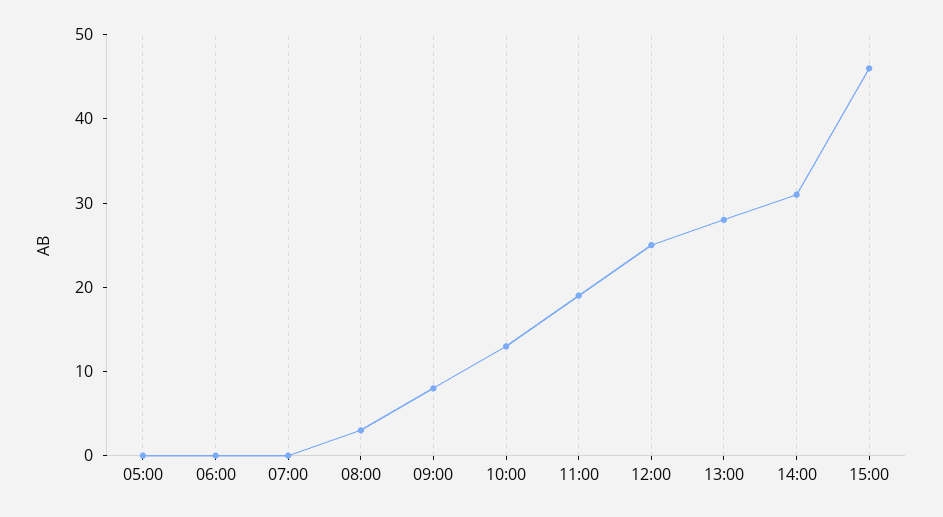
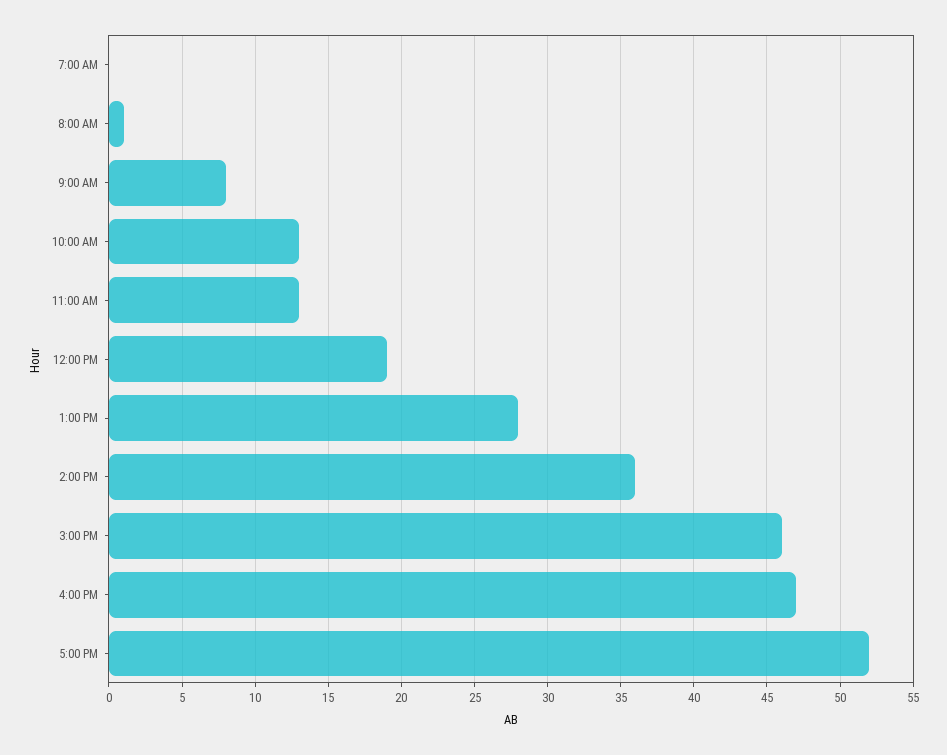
05:00: 0 -> none
06:00: 0 -> none
08:00: 3 -> 1
11:00: 19 -> 13
12:00: 25 -> 19
14:00: 31 -> 36
4:00 PM: none -> 47
5:00 PM: none -> 52

